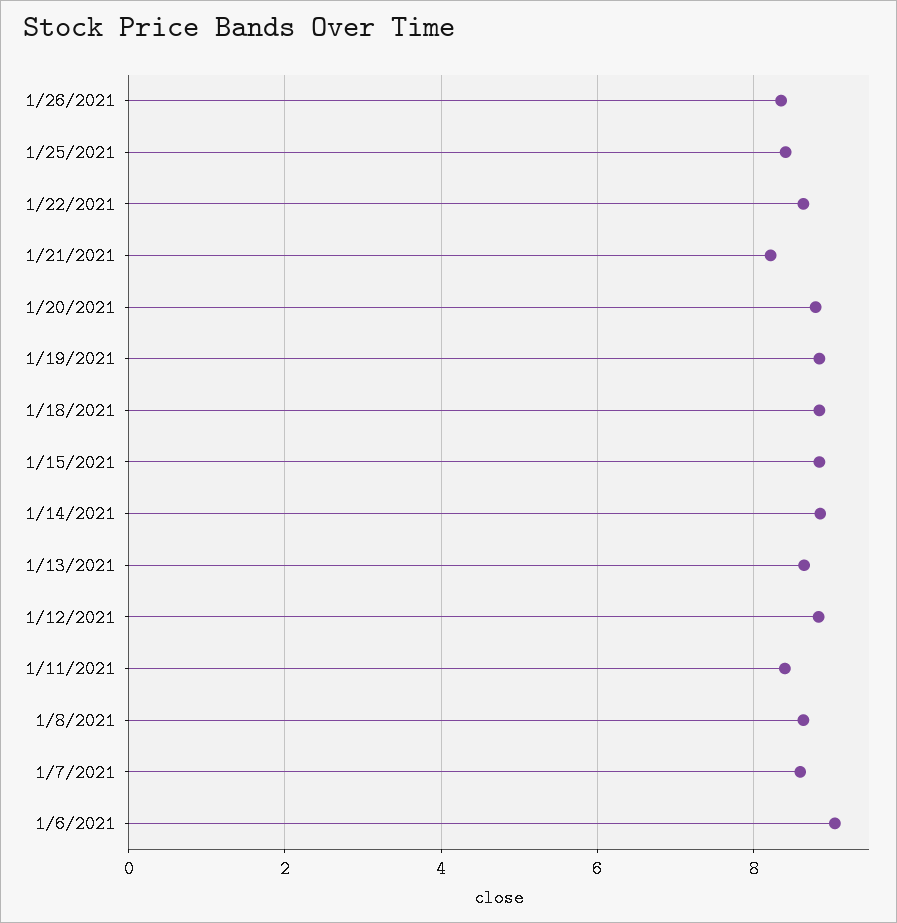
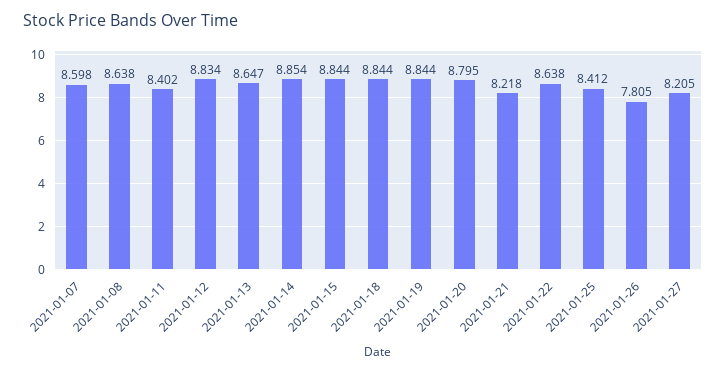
1/26/2021: 8.4 -> 7.805
1/6/2021: 9 -> none
2021-01-27: none -> 8.205

